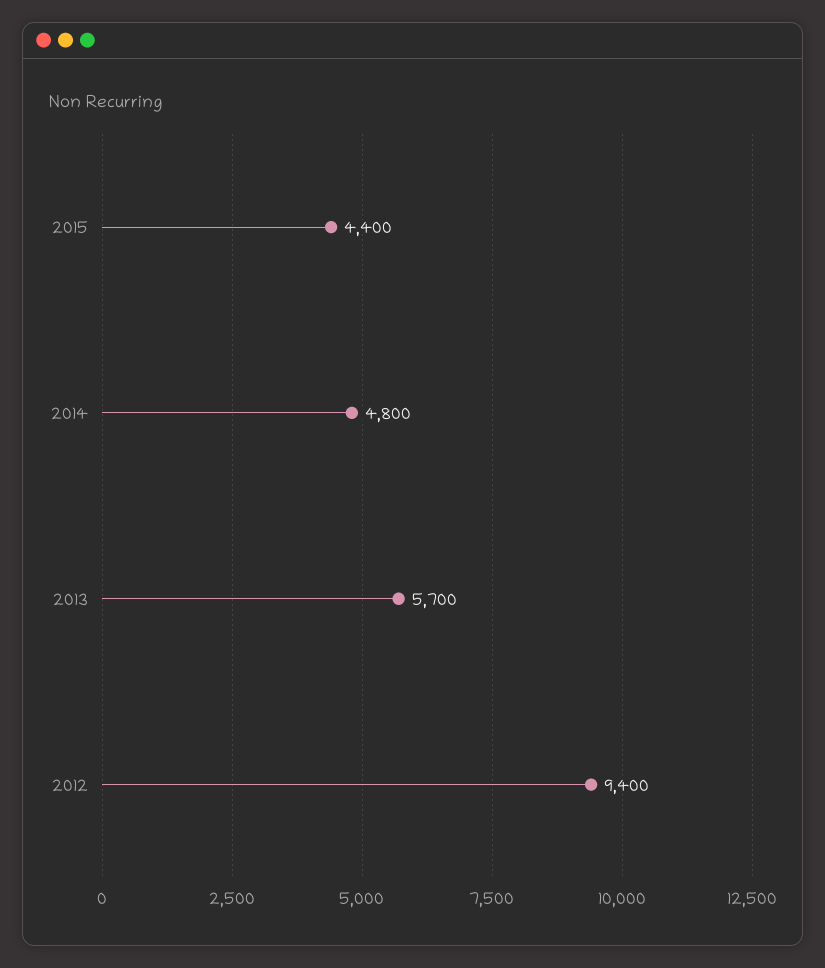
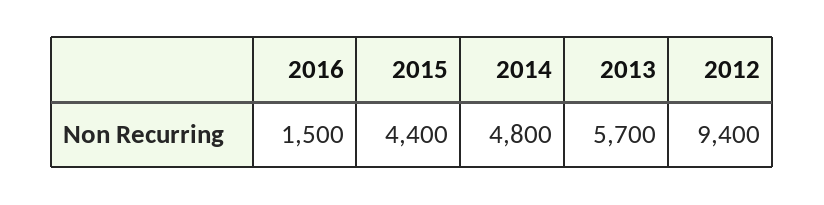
2016: none -> 1500

